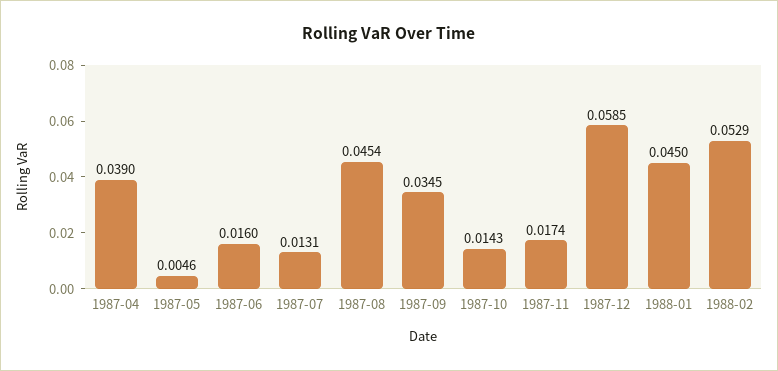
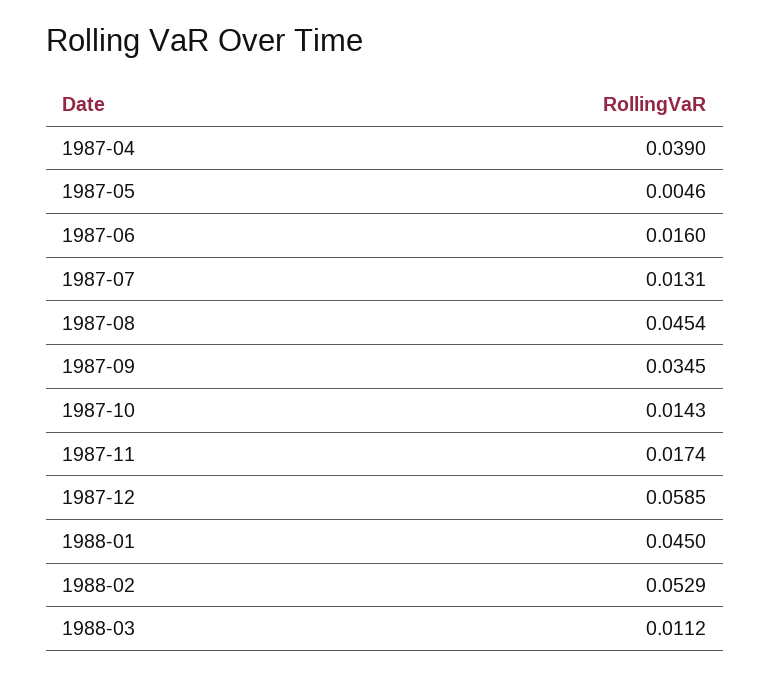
1988-03: none -> 0.0112

